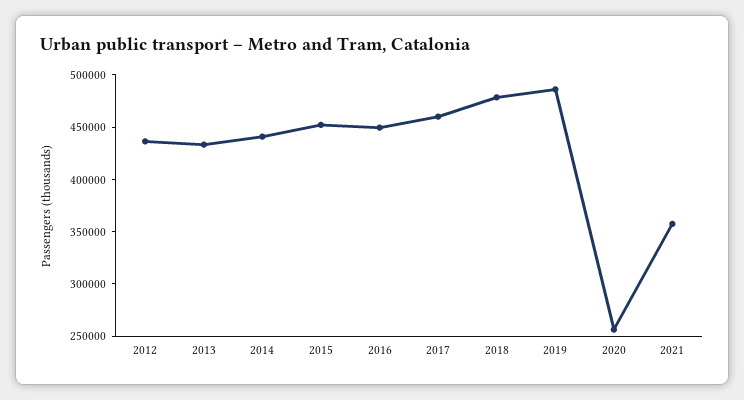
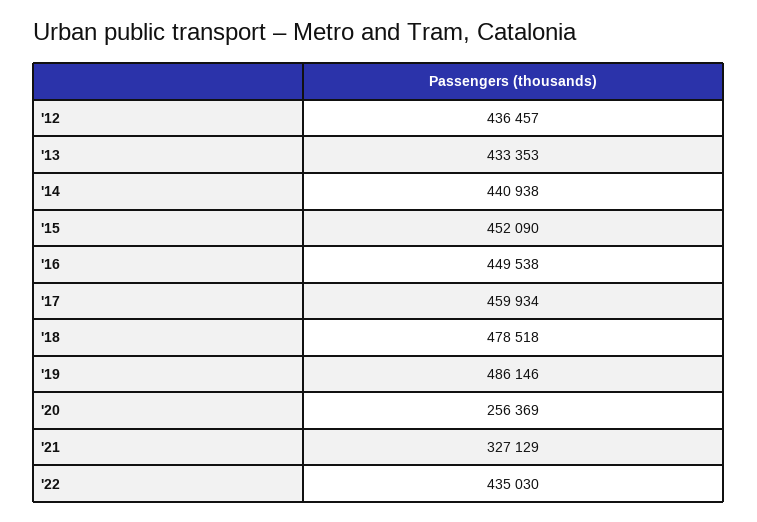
2021: 360000 -> 327129
'22: none -> 435030

